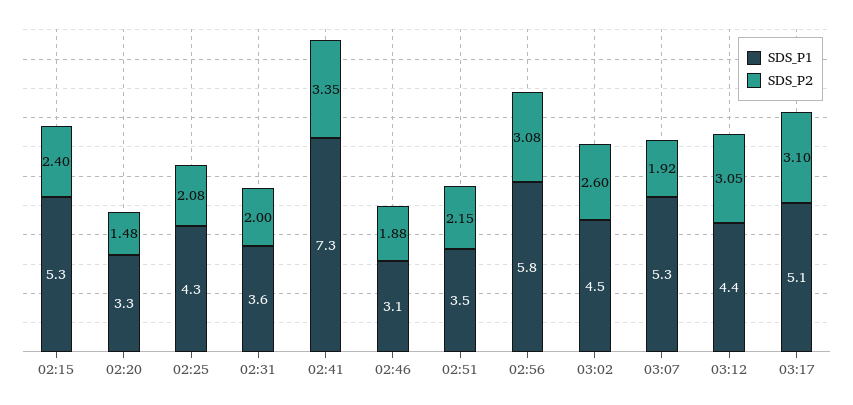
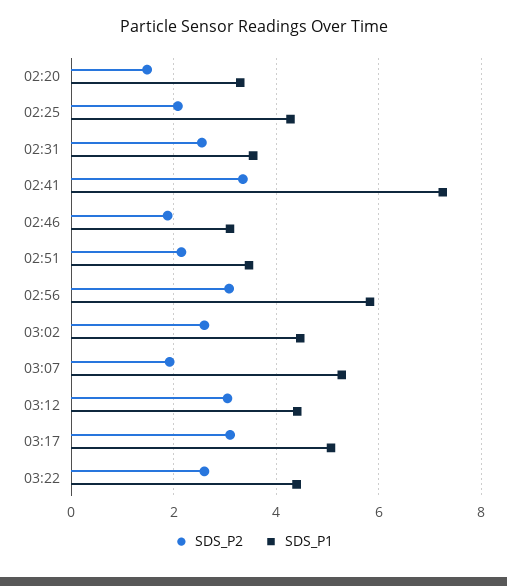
SDS_P1, 02:15: 5.3 -> none
SDS_P2, 02:15: 2.4 -> none
SDS_P2, 02:31: 2 -> 2.6
SDS_P2, 03:22: none -> 2.6
SDS_P1, 03:22: none -> 4.4

